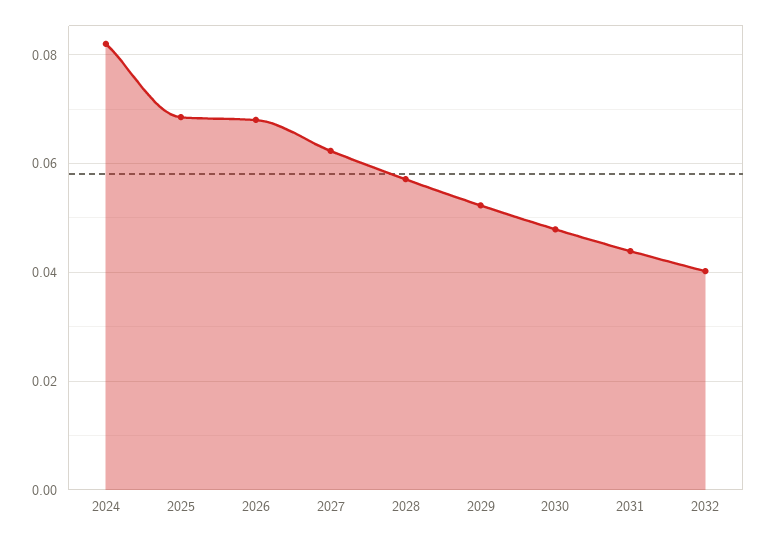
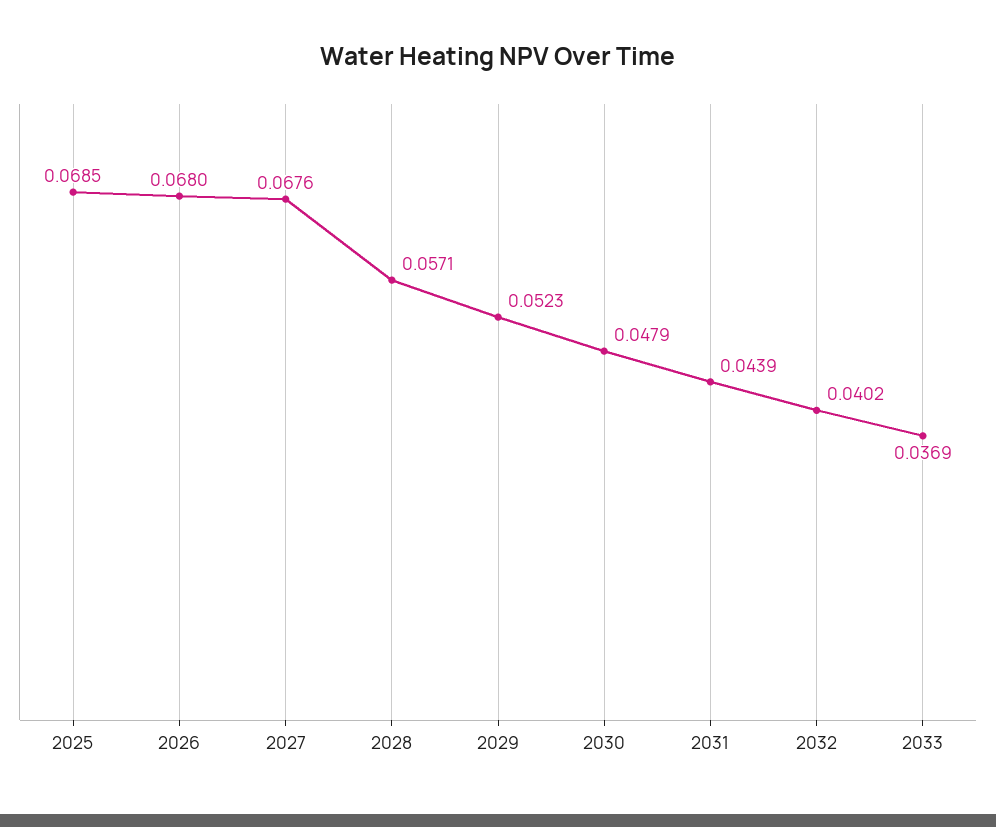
2024: 0.082 -> none
2027: 0.062 -> 0.0676
2033: none -> 0.0369

